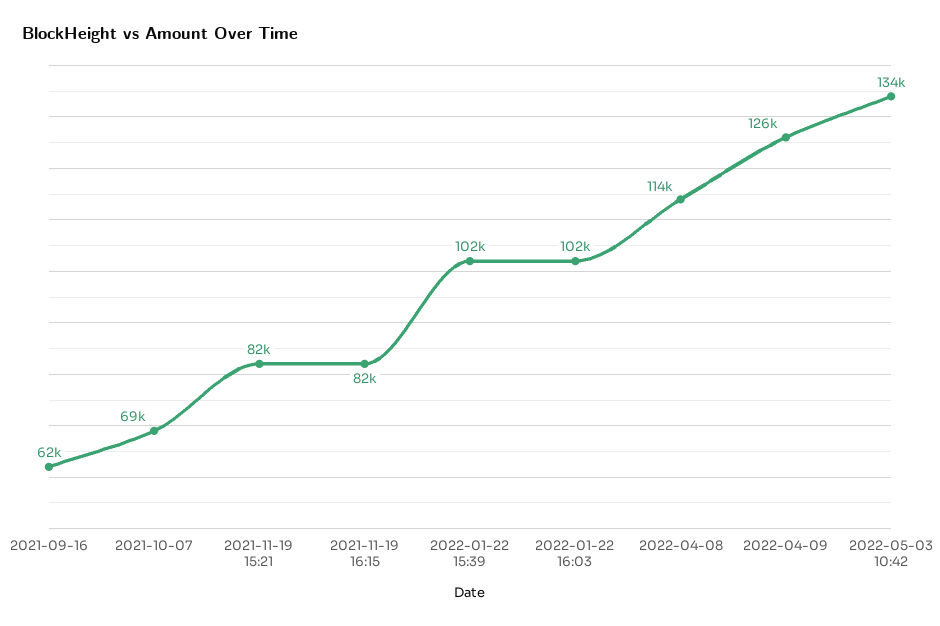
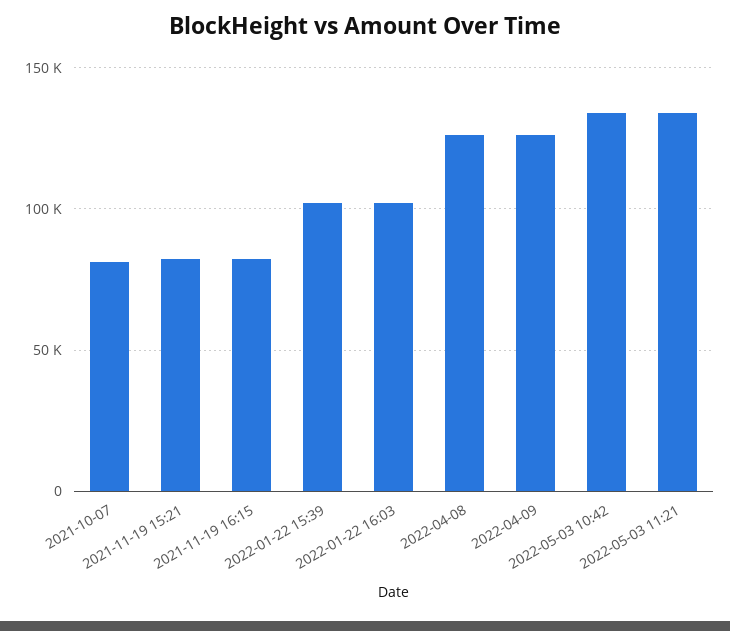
2021-09-16: 62000 -> none
2021-10-07: 69000 -> 80000
2022-04-08: 114000 -> 125000
2022-05-03 11:21: none -> 135000

